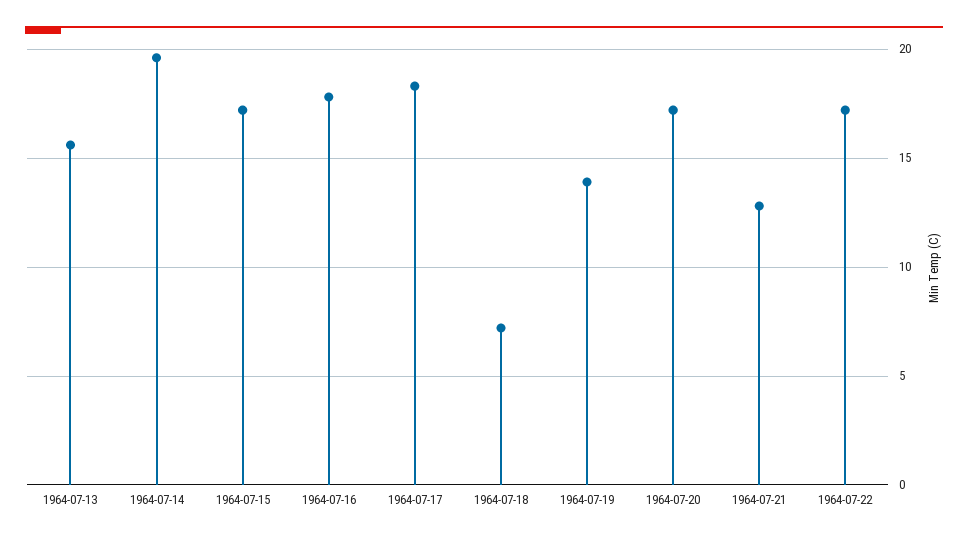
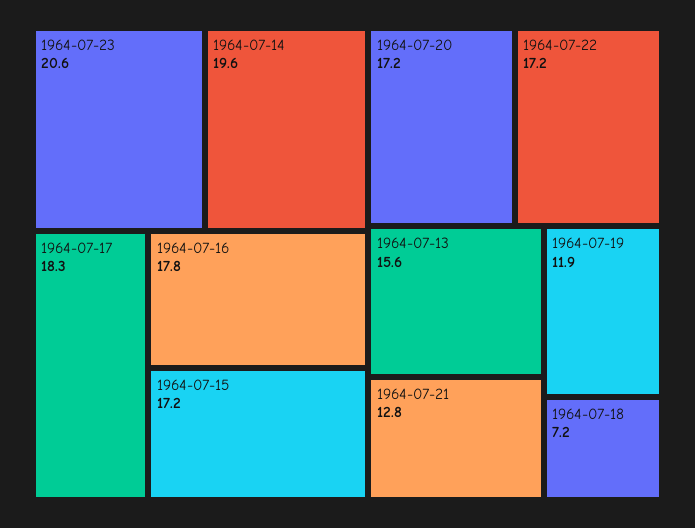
1964-07-19: 14 -> 11.9
1964-07-23: none -> 20.6

